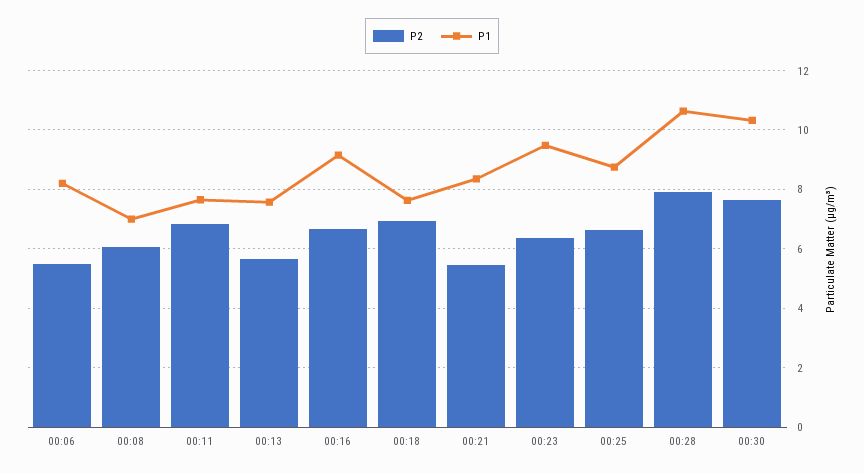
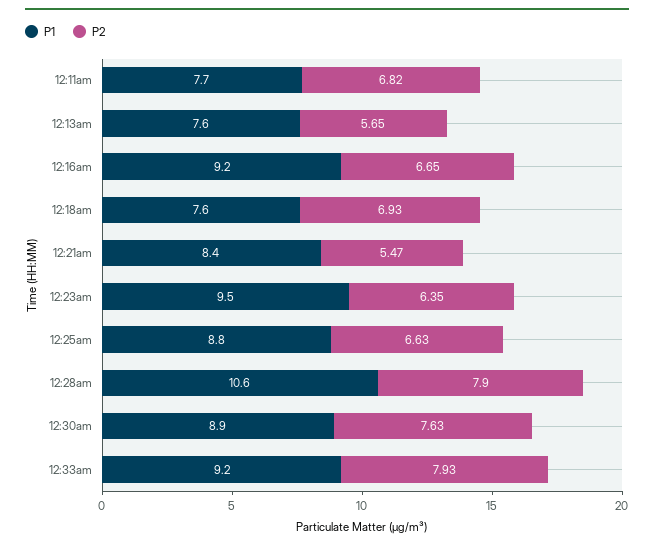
P2, 00:06: 5.5 -> none
P1, 00:06: 8.25 -> none
P2, 00:08: 6 -> none
P1, 00:08: 7 -> none
P1, 00:30: 10.25 -> 8.9
P1, 12:33am: none -> 9.2
P2, 12:33am: none -> 7.93

